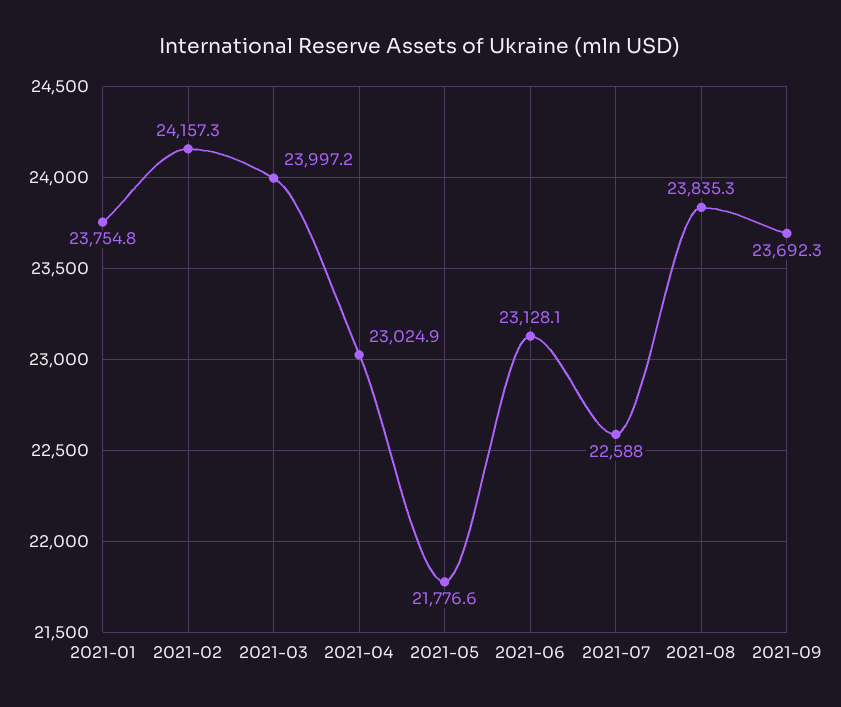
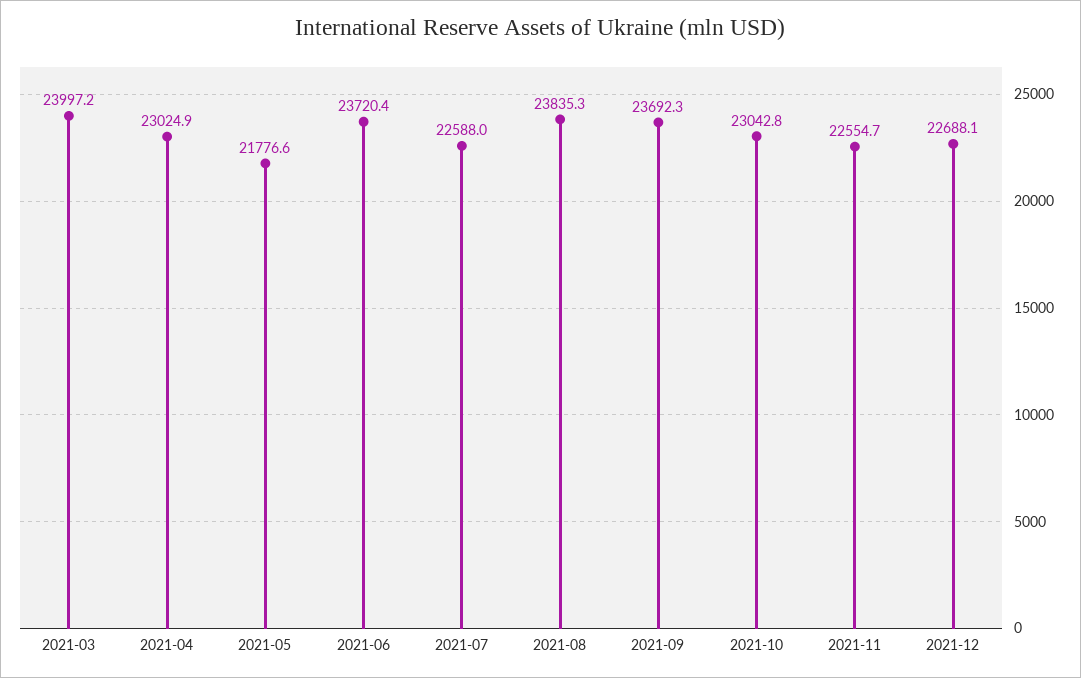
2021-01: 23754.8 -> none
2021-02: 24157.3 -> none
2021-06: 23128.1 -> 23720.4
2021-10: none -> 23042.8
2021-11: none -> 22554.7
2021-12: none -> 22688.1

